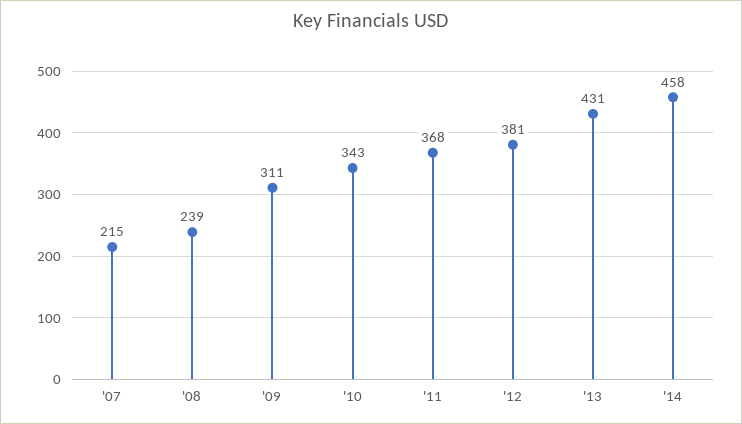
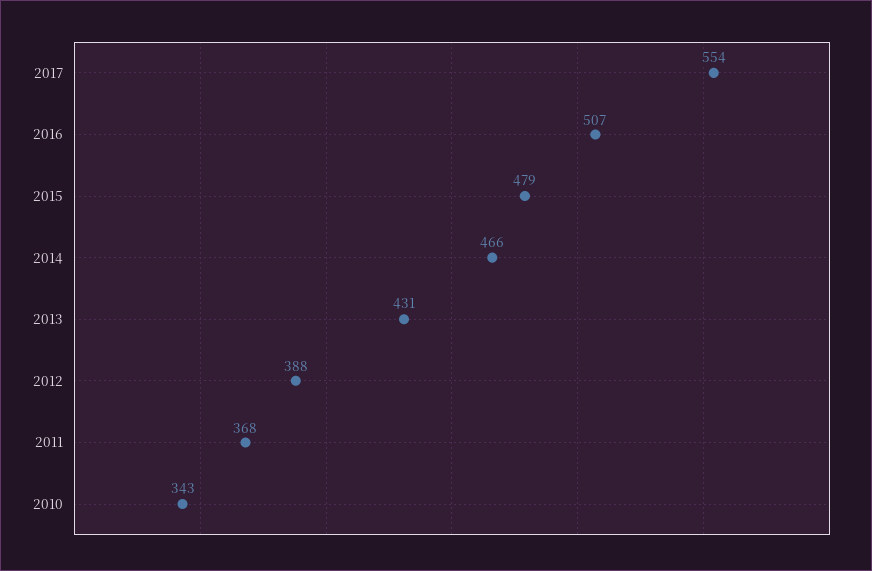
'07: 215 -> none
'08: 239 -> none
'09: 311 -> none
'12: 381 -> 388
'14: 458 -> 466
2017: none -> 554
2016: none -> 507
2015: none -> 479

